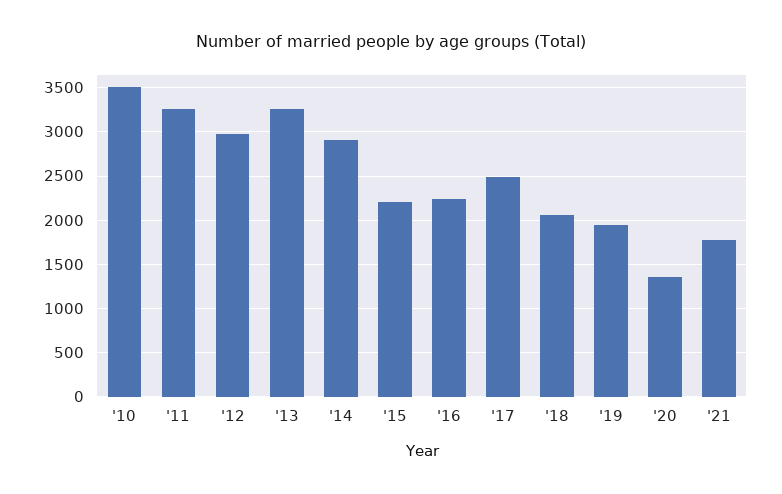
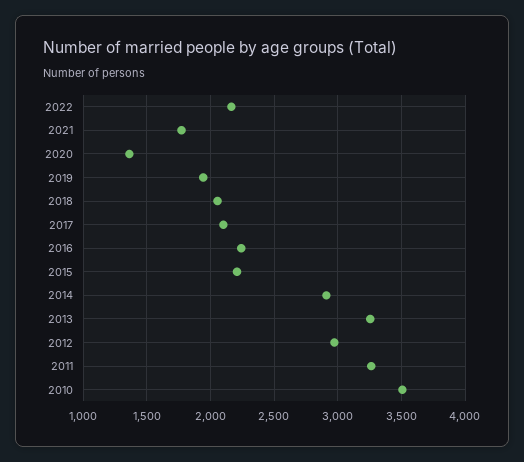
'17: 2500 -> 2100
2022: none -> 2150

